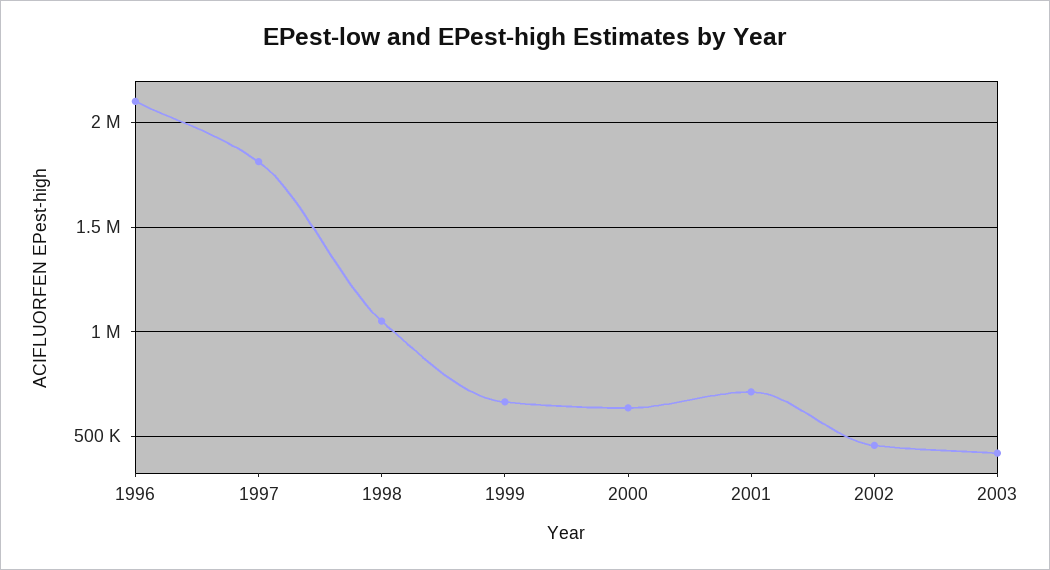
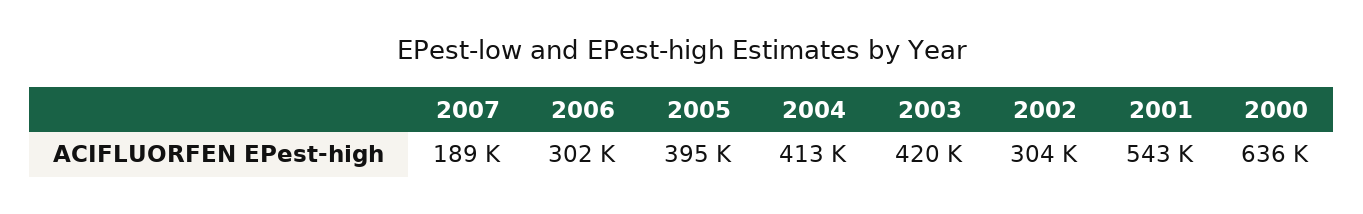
1996: 2100000 -> none
1997: 1800000 -> none
1998: 1050000 -> none
1999: 650000 -> none
2001: 700000 -> 543000
2002: 450000 -> 304000
2007: none -> 189000
2006: none -> 302000
2005: none -> 395000
2004: none -> 413000

